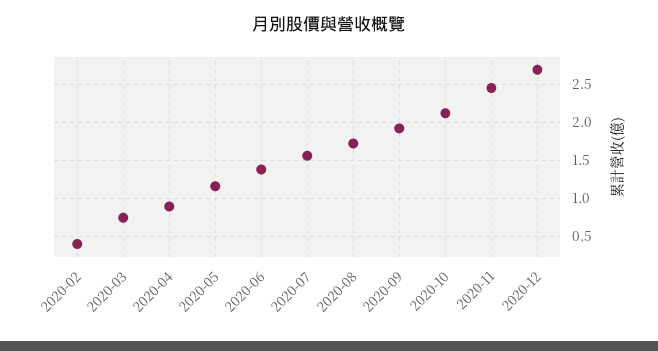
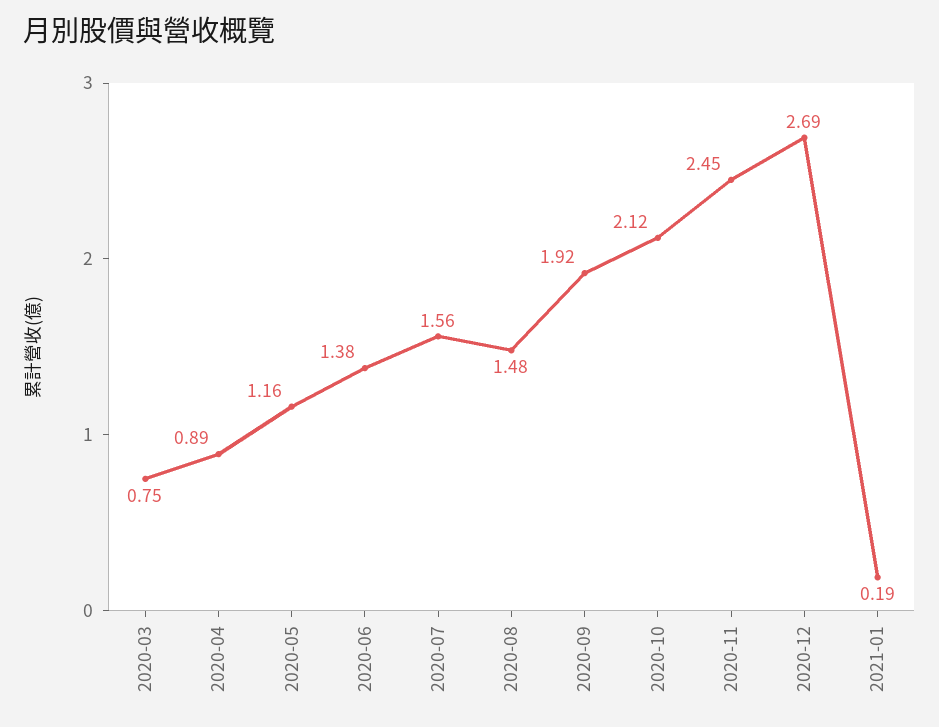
2020-02: 0.4 -> none
2020-08: 1.7 -> 1.48
2021-01: none -> 0.19

